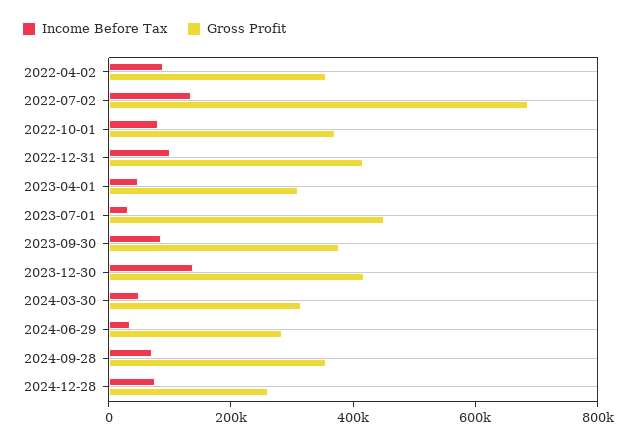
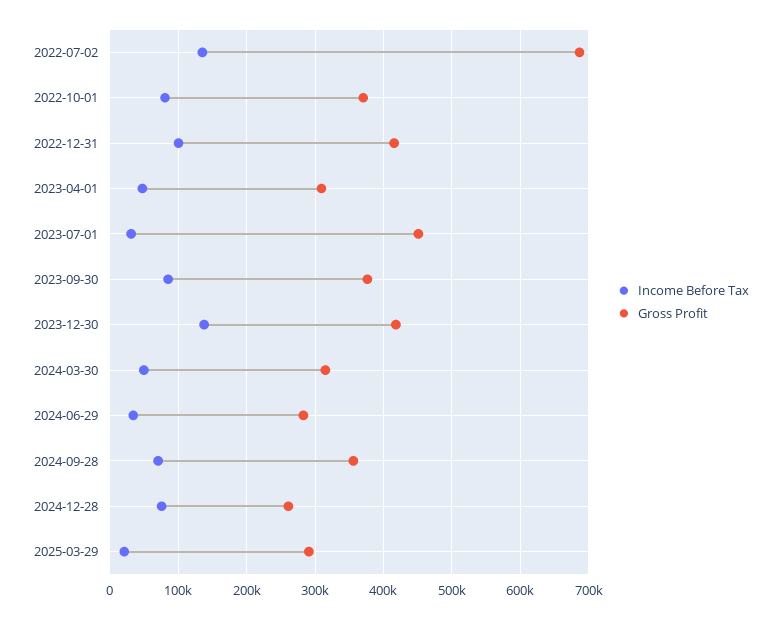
Income Before Tax, 2022-04-02: 100000 -> none
Gross Profit, 2022-04-02: 350000 -> none
Income Before Tax, 2025-03-29: none -> 20000
Gross Profit, 2025-03-29: none -> 290000

